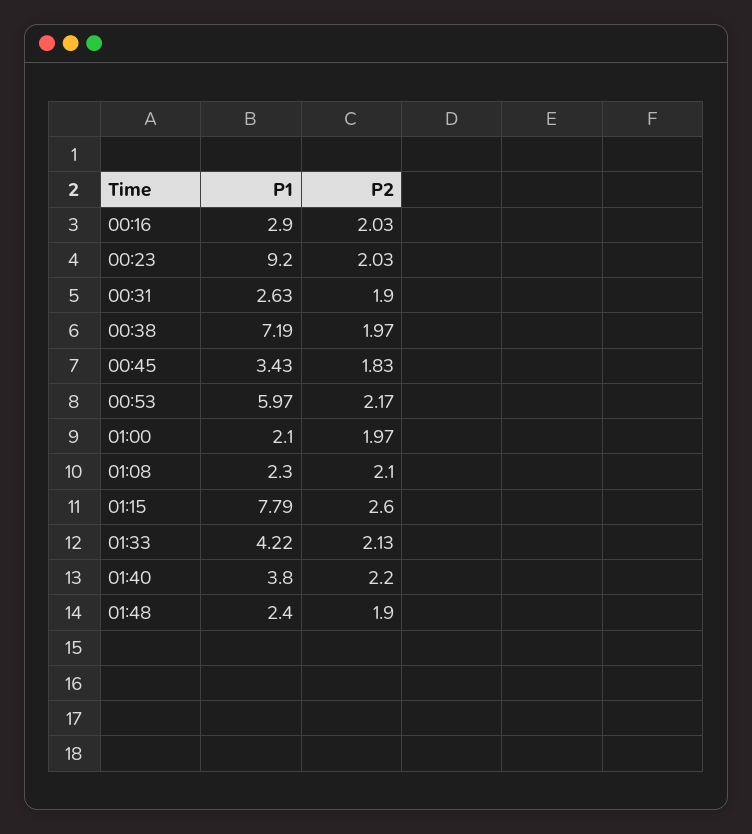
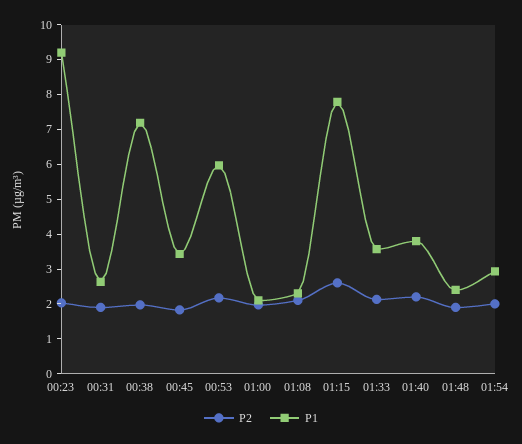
P1, 00:16: 2.9 -> none
P2, 00:16: 2.03 -> none
P1, 01:33: 4.22 -> 3.5
P2, 01:54: none -> 2
P1, 01:54: none -> 3

